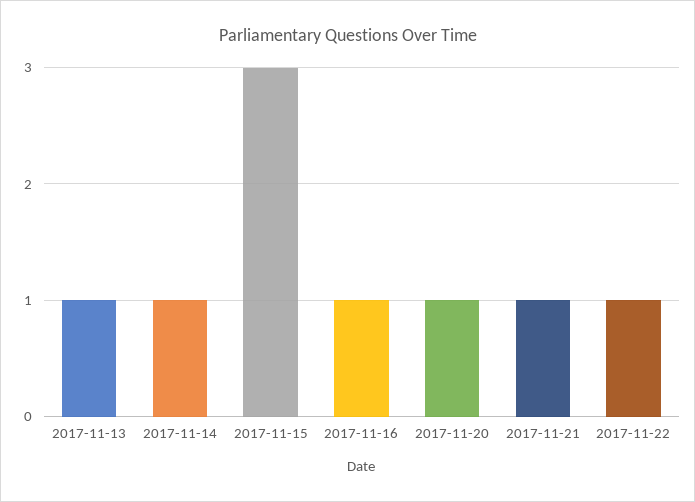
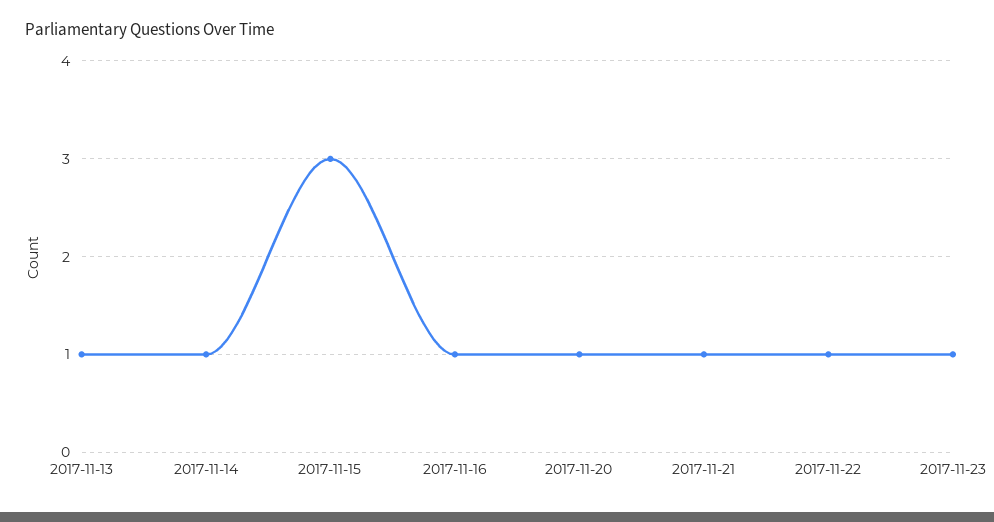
2017-11-23: none -> 1

